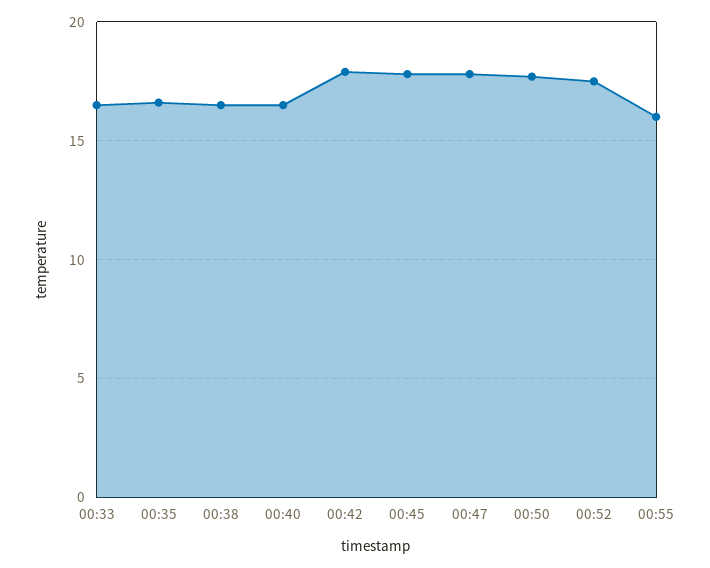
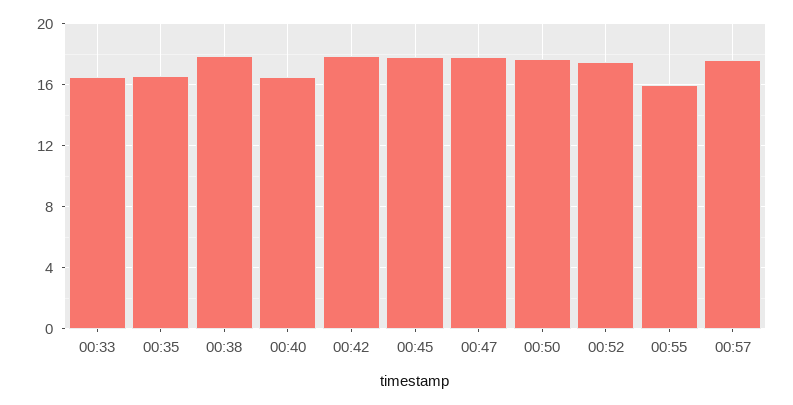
00:38: 16.5 -> 18
00:57: none -> 17.5

